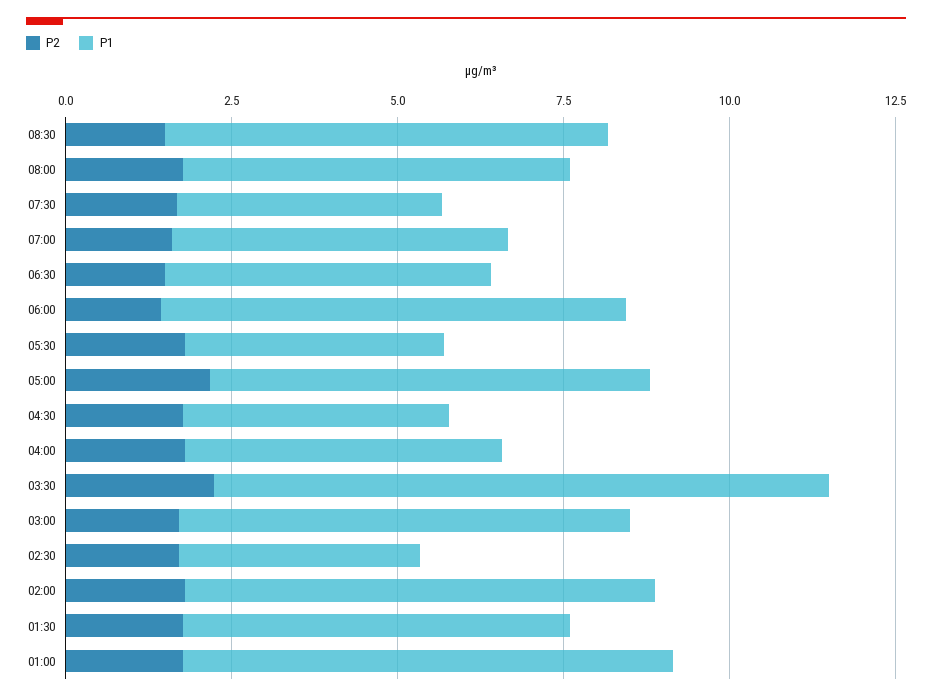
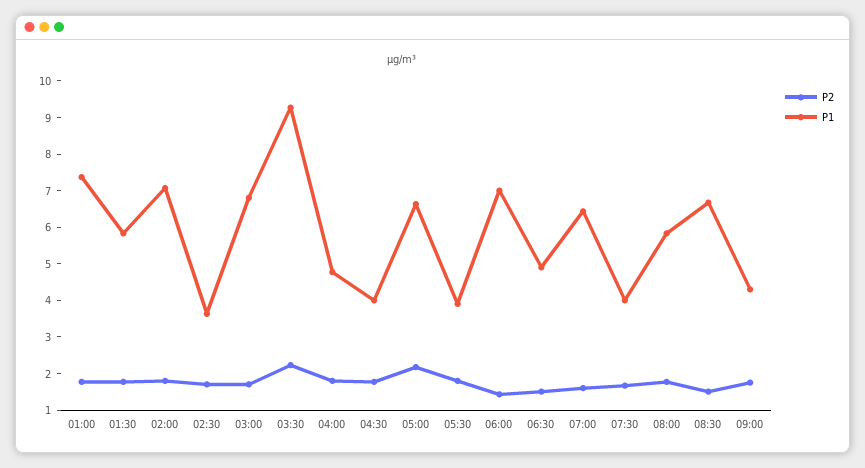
P1, 07:00: 5 -> 6.5
P2, 09:00: none -> 1.75
P1, 09:00: none -> 4.25

